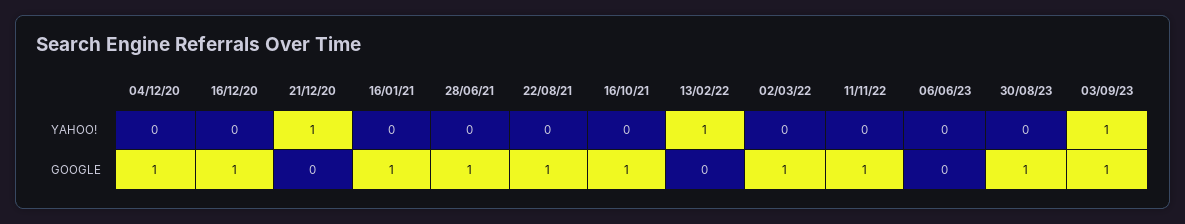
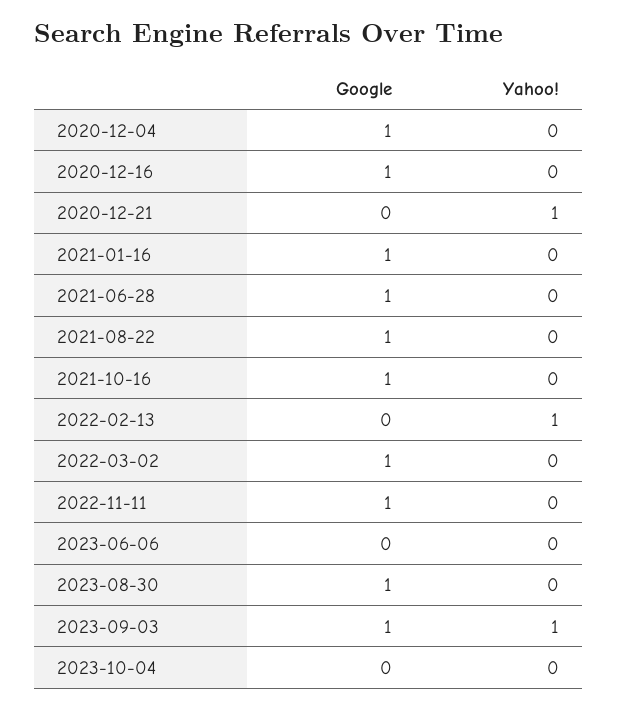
2023-10-04, GOOGLE: none -> 0
2023-10-04, YAHOO!: none -> 0

